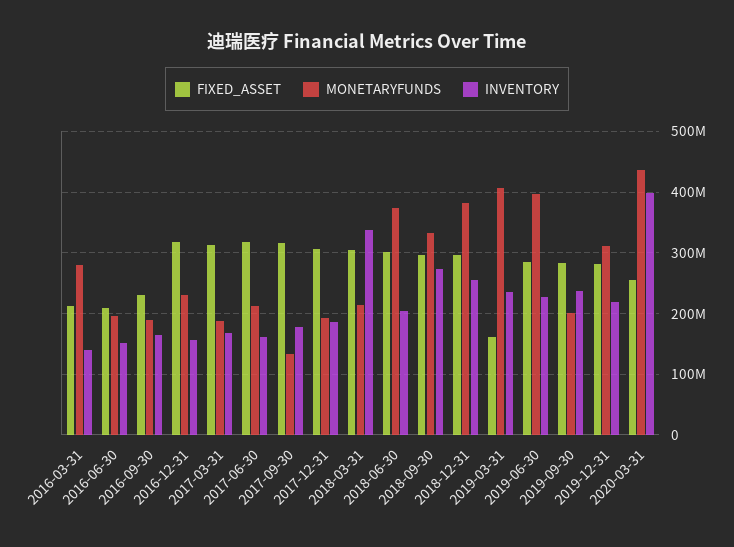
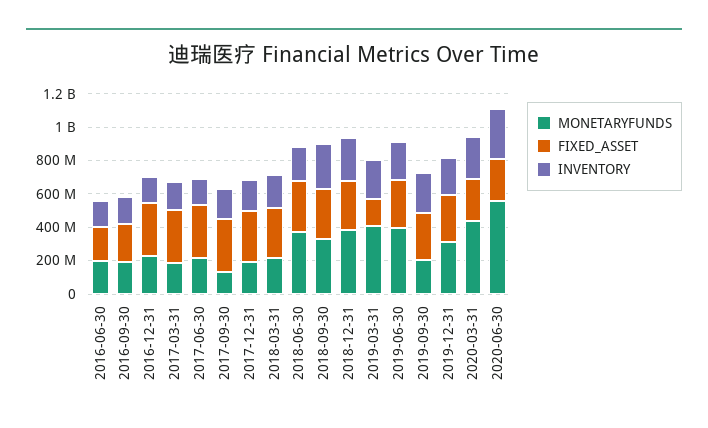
FIXED_ASSET, 2016-03-31: 210000000 -> none
MONETARYFUNDS, 2016-03-31: 280000000 -> none
INVENTORY, 2016-03-31: 140000000 -> none
INVENTORY, 2018-03-31: 340000000 -> 200000000
INVENTORY, 2020-03-31: 400000000 -> 250000000
MONETARYFUNDS, 2020-06-30: none -> 550000000
FIXED_ASSET, 2020-06-30: none -> 250000000
INVENTORY, 2020-06-30: none -> 300000000

